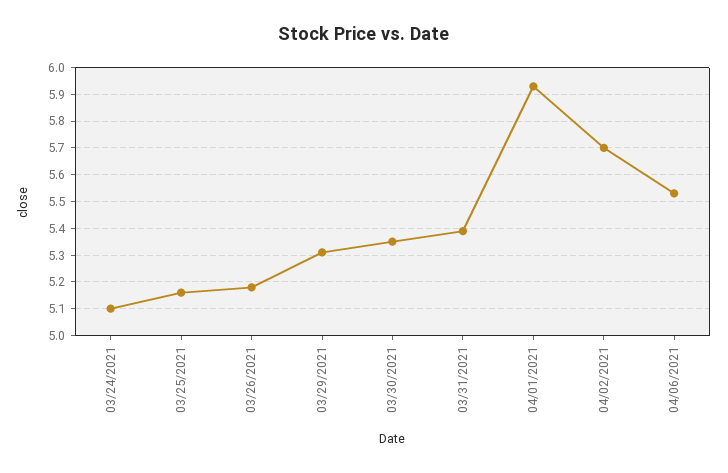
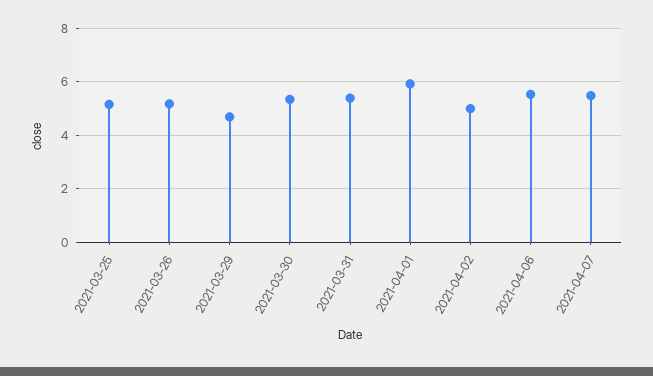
03/24/2021: 5.1 -> none
03/29/2021: 5.3 -> 4.75
04/02/2021: 5.7 -> 5
2021-04-07: none -> 5.5

